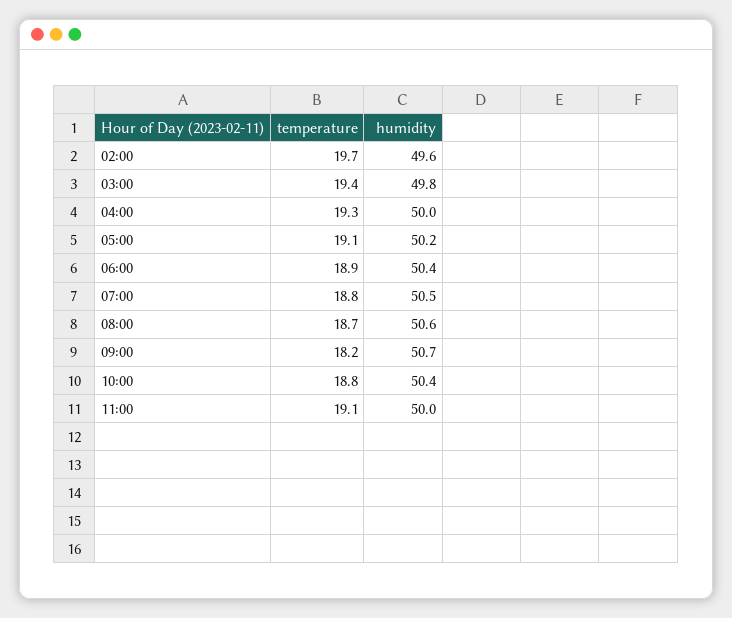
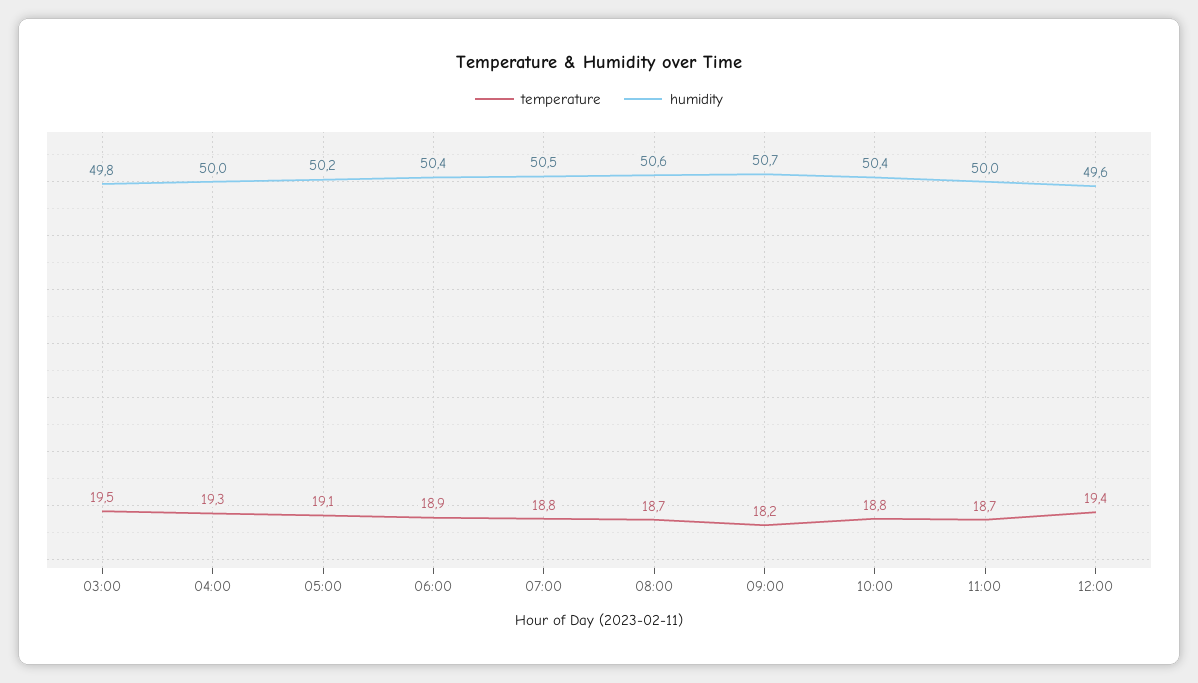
temperature, 02:00: 19.7 -> none
humidity, 02:00: 49.6 -> none
temperature, 03:00: 19.4 -> 19.5
temperature, 11:00: 19.1 -> 18.7
temperature, 12:00: none -> 19.4
humidity, 12:00: none -> 49.6

